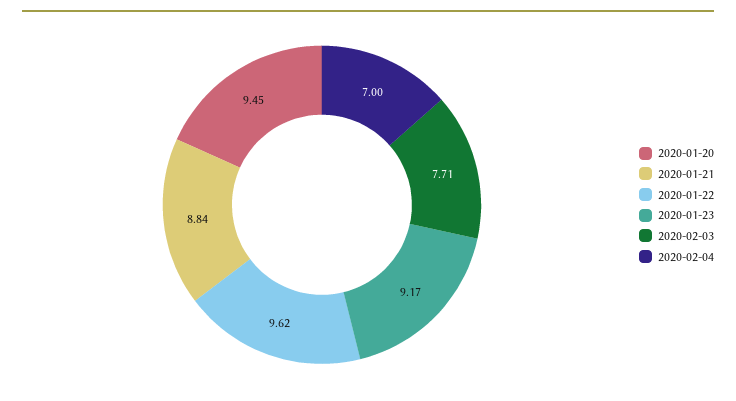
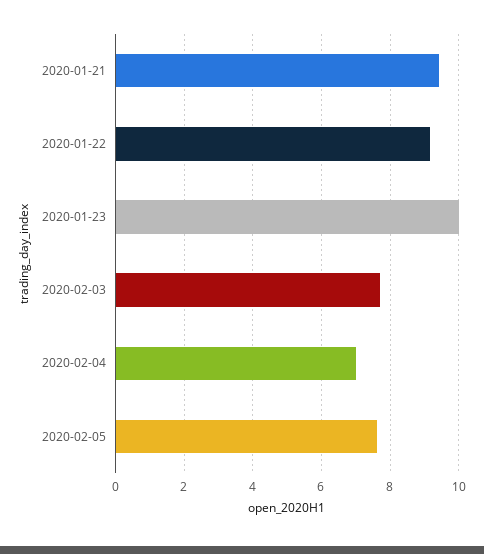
2020-01-20: 9.45 -> none
2020-01-21: 8.84 -> 9.4
2020-01-22: 9.62 -> 9.2
2020-01-23: 9.17 -> 10
2020-02-05: none -> 7.6

